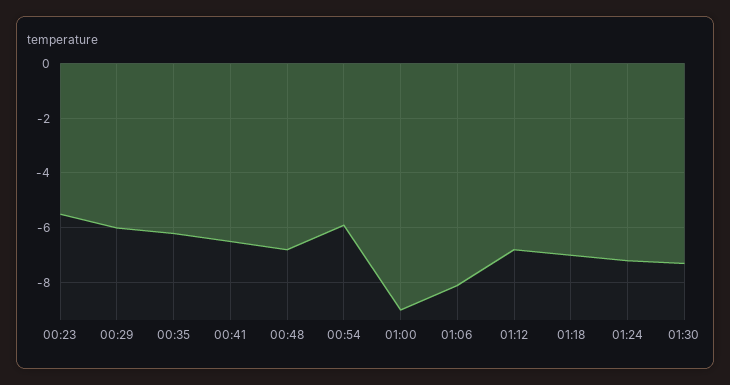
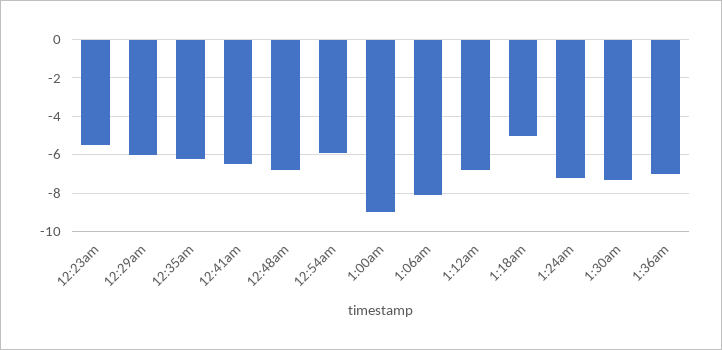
01:18: -7 -> -5
1:36am: none -> -7

